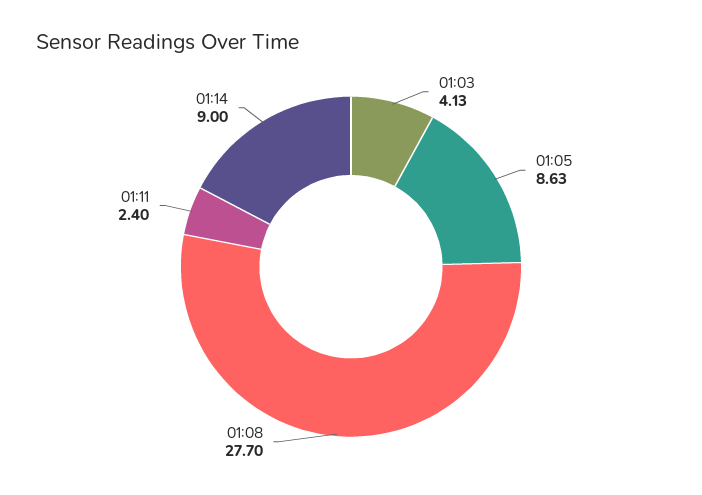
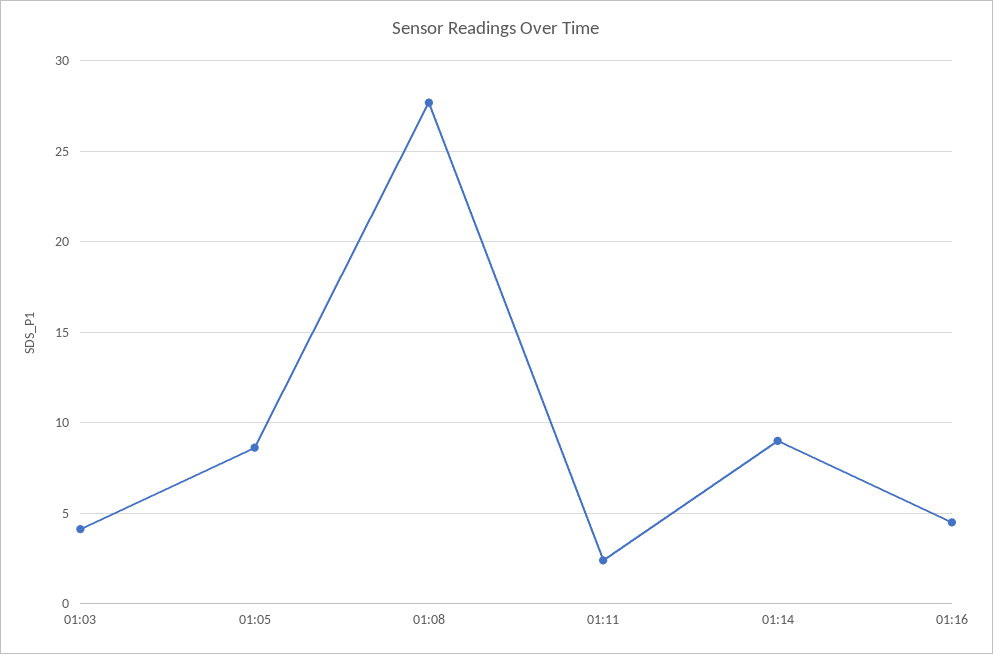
01:16: none -> 4.5

